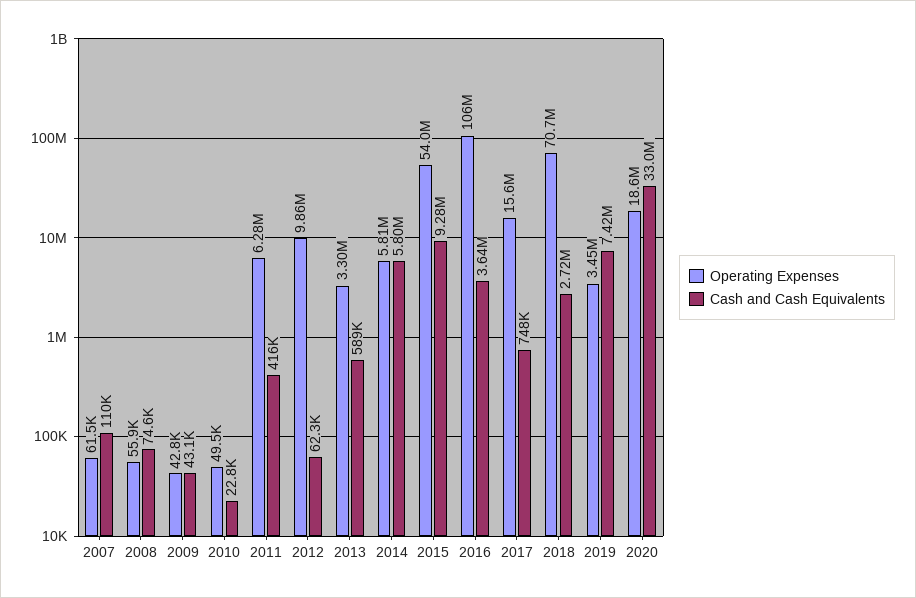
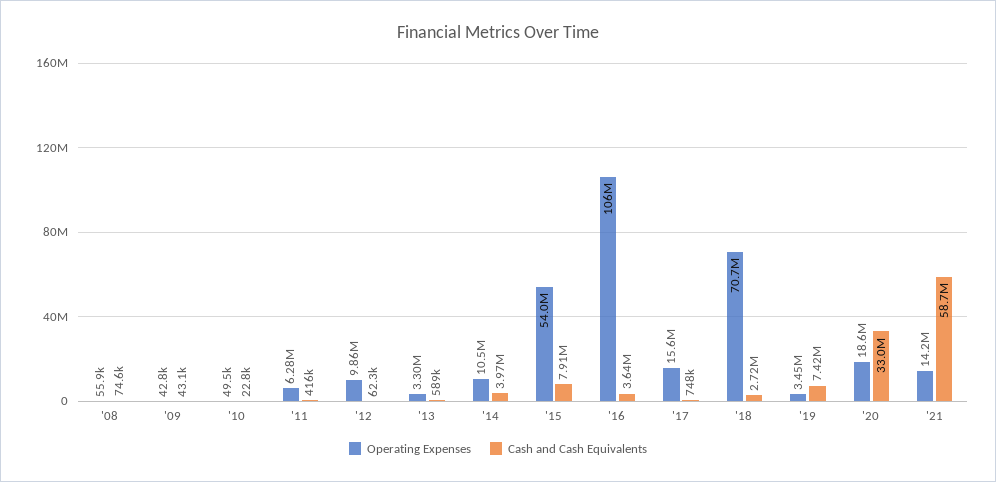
Operating Expenses, 2007: 61500 -> none
Cash and Cash Equivalents, 2007: 110000 -> none
Operating Expenses, 2014: 5810000 -> 10500000
Cash and Cash Equivalents, 2014: 5800000 -> 3970000
Cash and Cash Equivalents, 2015: 9280000 -> 7910000
Operating Expenses, '21: none -> 14200000
Cash and Cash Equivalents, '21: none -> 58700000

